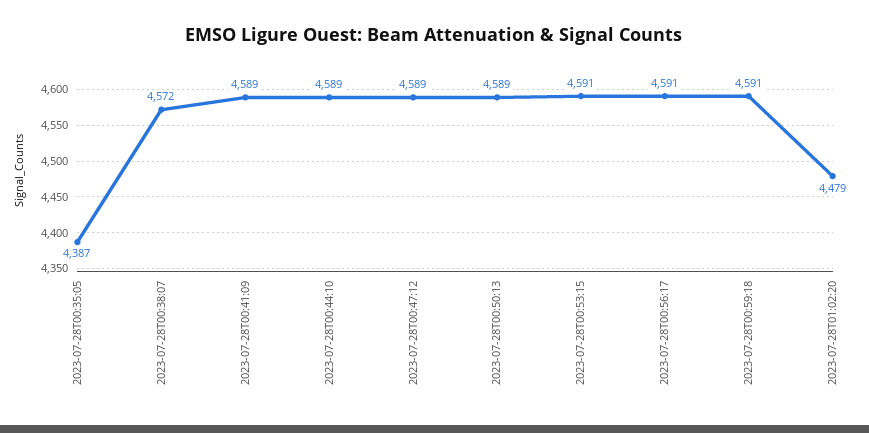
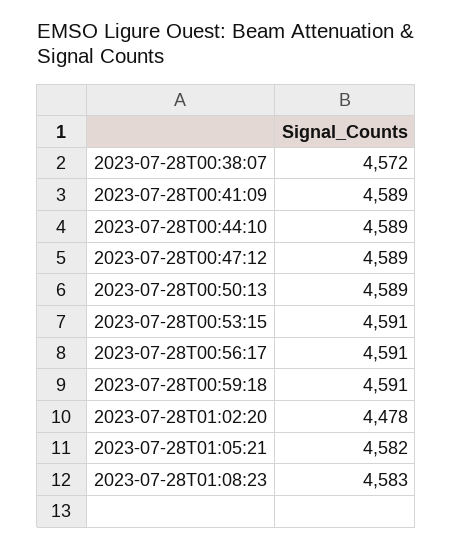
2023-07-28T00:35:05: 4387 -> none
2023-07-28T01:02:20: 4479 -> 4478
2023-07-28T01:05:21: none -> 4582
2023-07-28T01:08:23: none -> 4583

